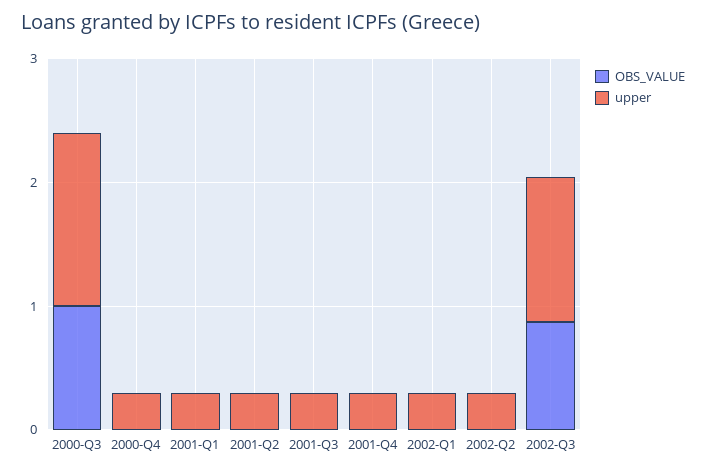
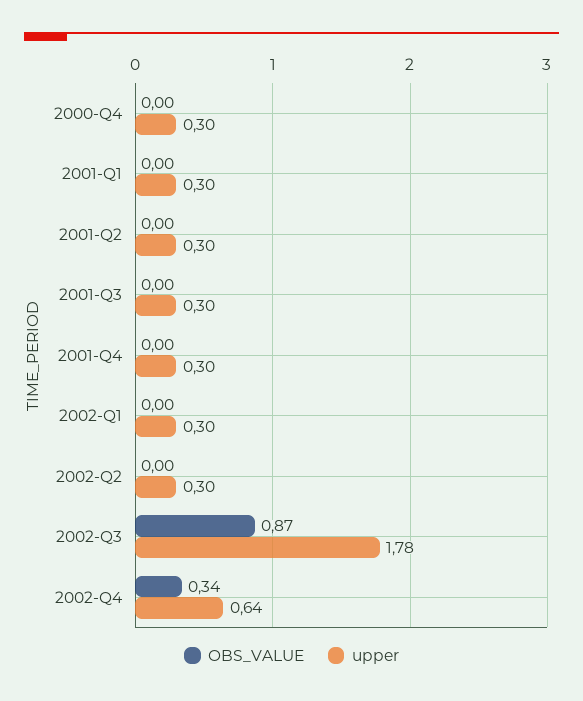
OBS_VALUE, 2000-Q3: 1 -> none
upper, 2000-Q3: 1.4 -> none
upper, 2002-Q3: 1.2 -> 1.78
OBS_VALUE, 2002-Q4: none -> 0.34
upper, 2002-Q4: none -> 0.64

